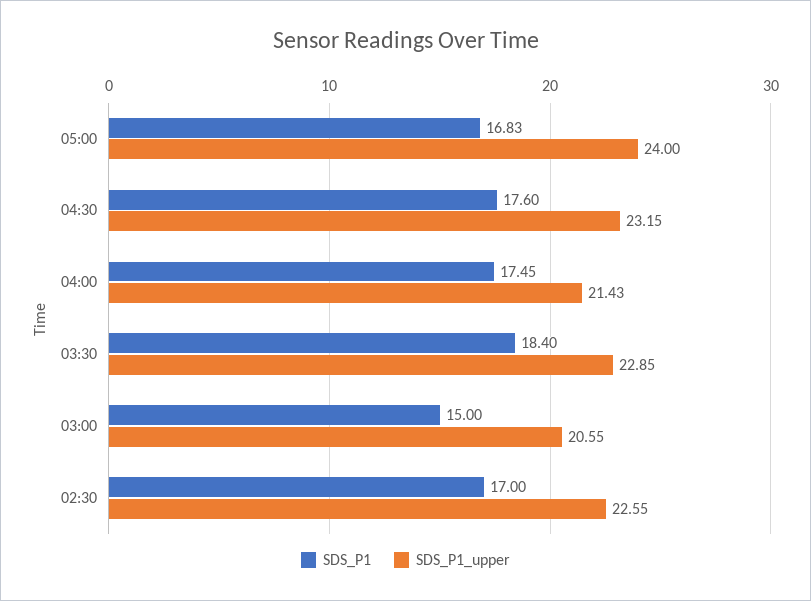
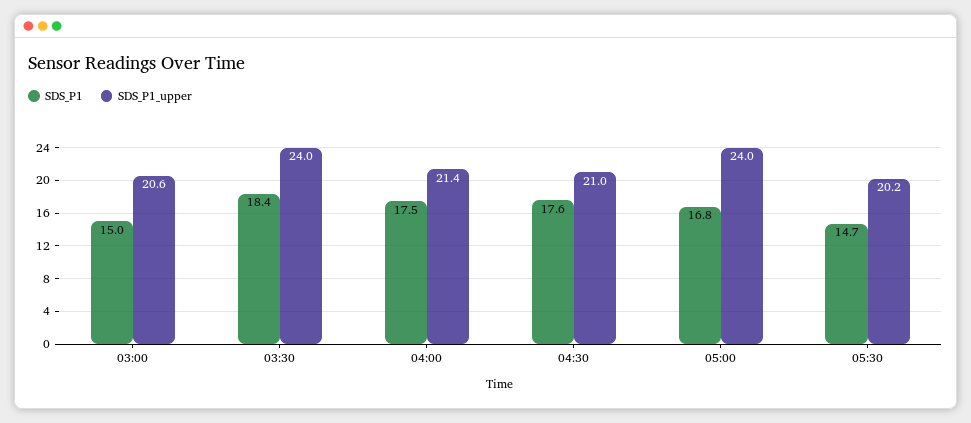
SDS_P1_upper, 04:30: 23.15 -> 21
SDS_P1_upper, 03:30: 22.85 -> 24
SDS_P1, 02:30: 17 -> none
SDS_P1_upper, 02:30: 22.55 -> none
SDS_P1, 05:30: none -> 14.7
SDS_P1_upper, 05:30: none -> 20.2

